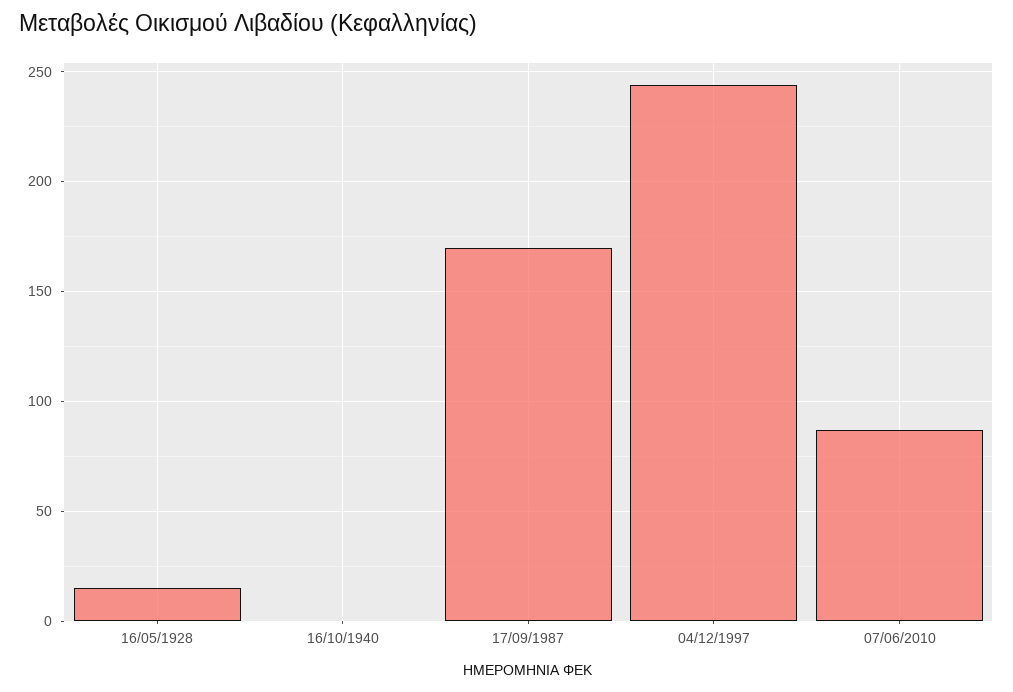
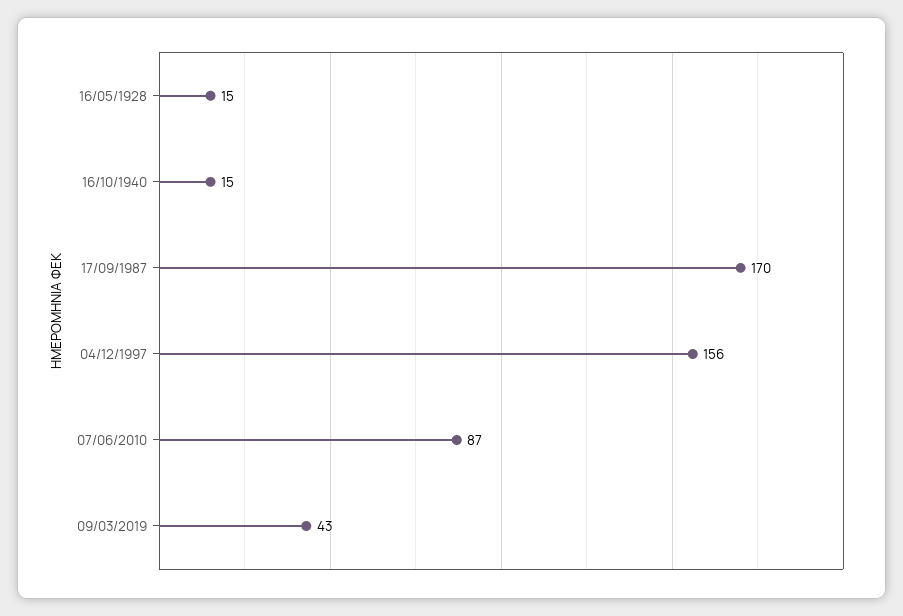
16/10/1940: 0 -> 15
04/12/1997: 245 -> 156
09/03/2019: none -> 43

